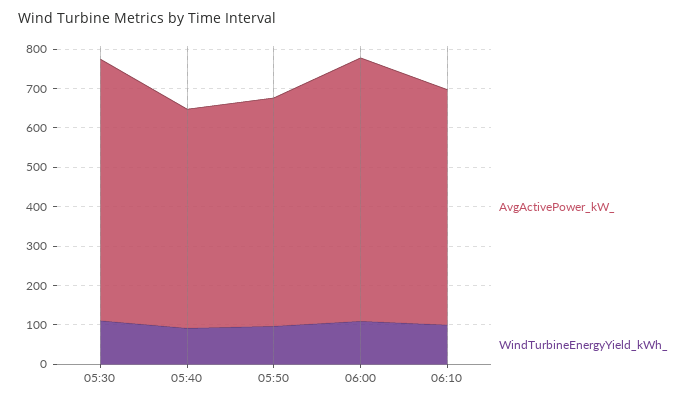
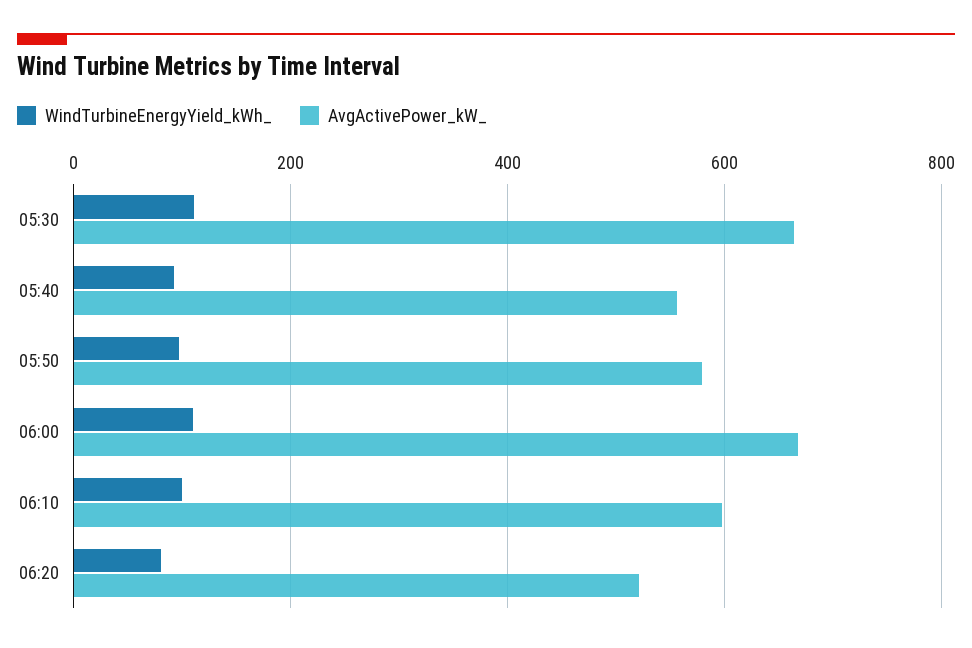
WindTurbineEnergyYield_kWh_, 06:20: none -> 80
AvgActivePower_kW_, 06:20: none -> 520

